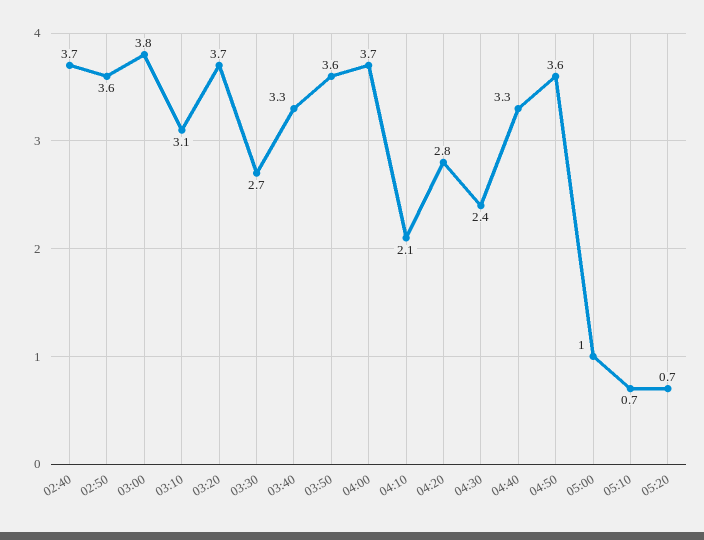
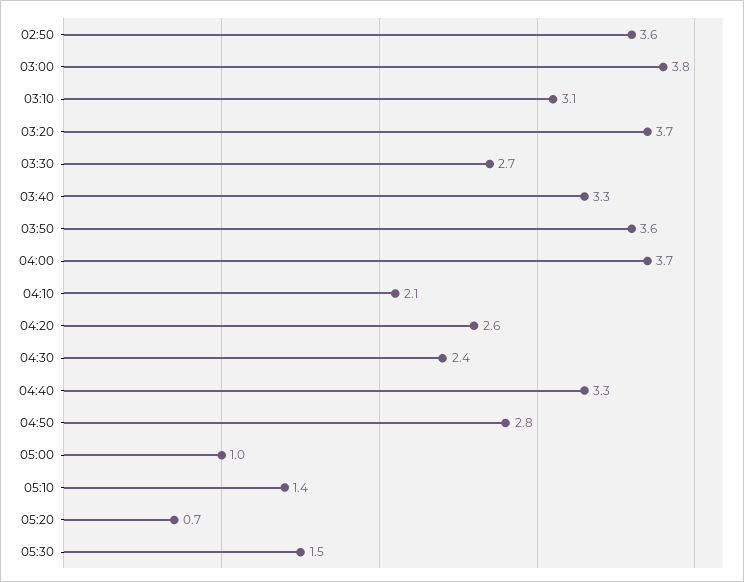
02:40: 3.7 -> none
04:20: 2.8 -> 2.6
04:50: 3.6 -> 2.8
05:10: 0.7 -> 1.4
05:30: none -> 1.5

